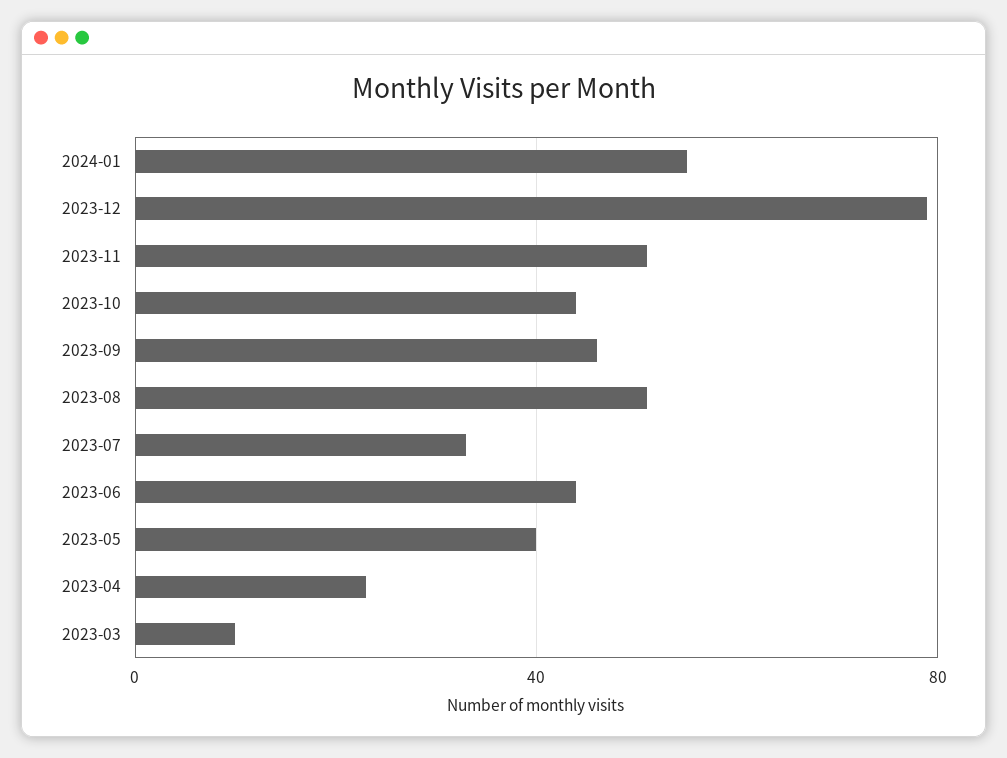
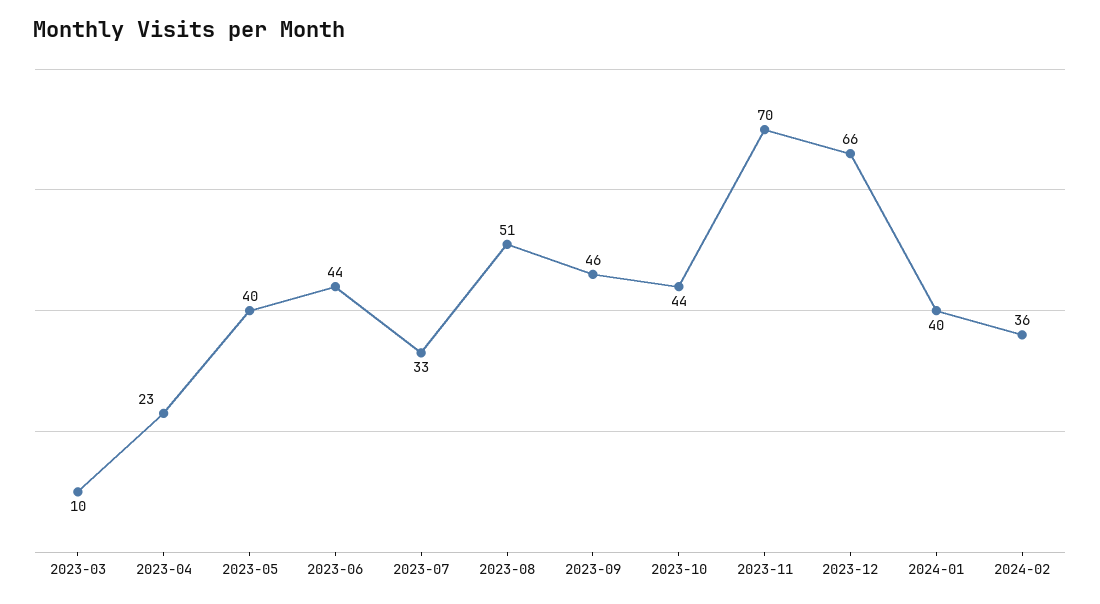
2024-01: 55 -> 40
2023-12: 80 -> 66
2023-11: 50 -> 70
2024-02: none -> 36

